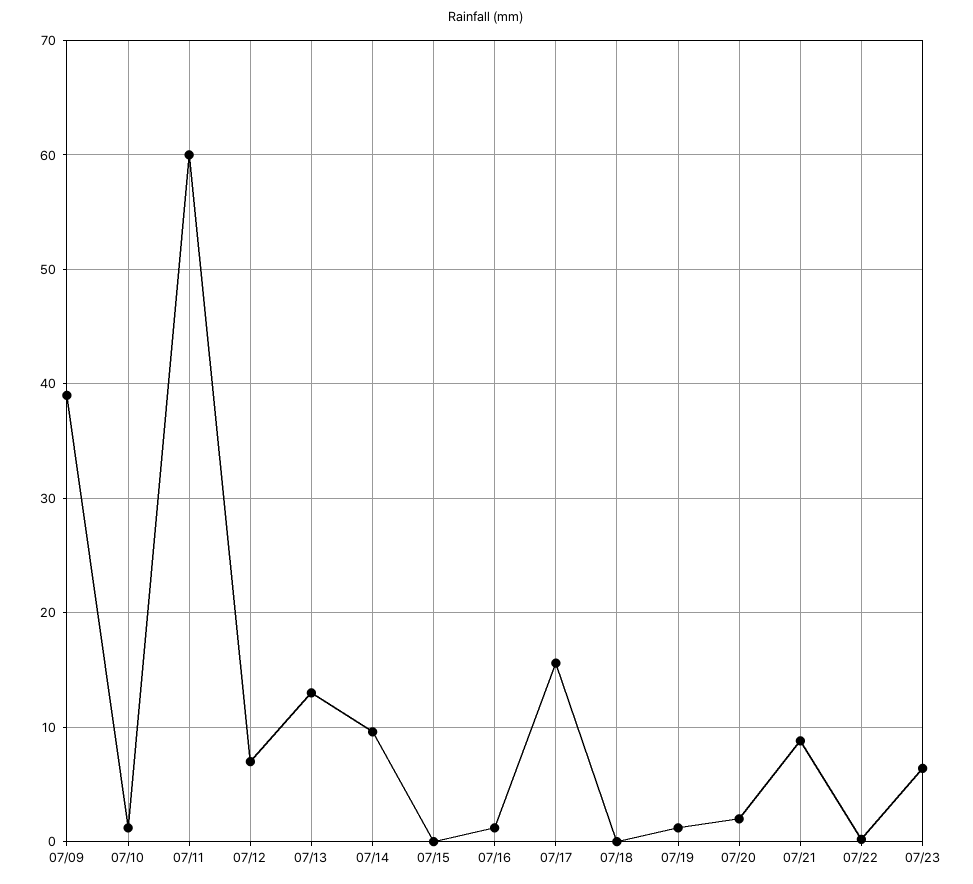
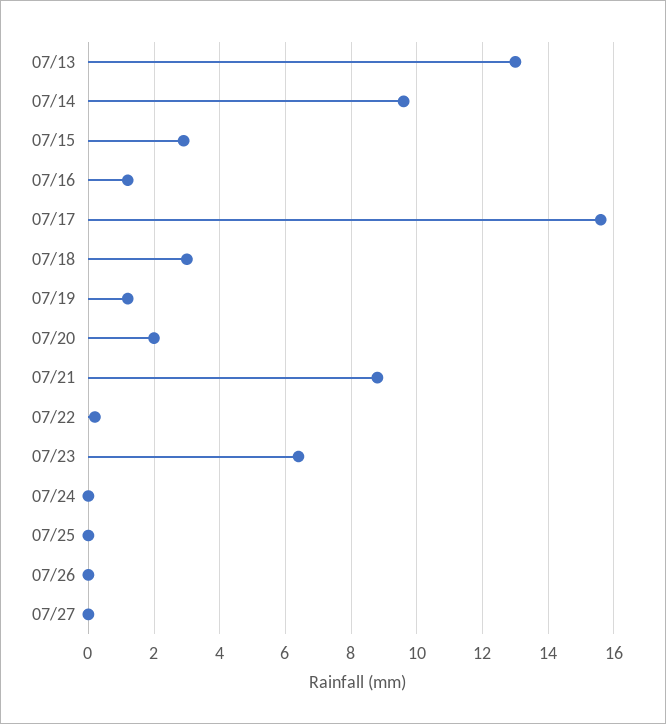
07/09: 39 -> none
07/10: 1 -> none
07/11: 60 -> none
07/12: 7 -> none
07/15: 0 -> 3
07/18: 0 -> 3
07/24: none -> 0
07/25: none -> 0
07/26: none -> 0
07/27: none -> 0

